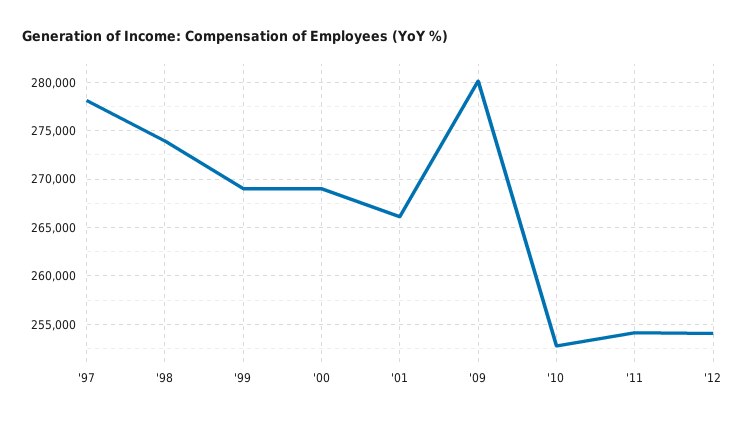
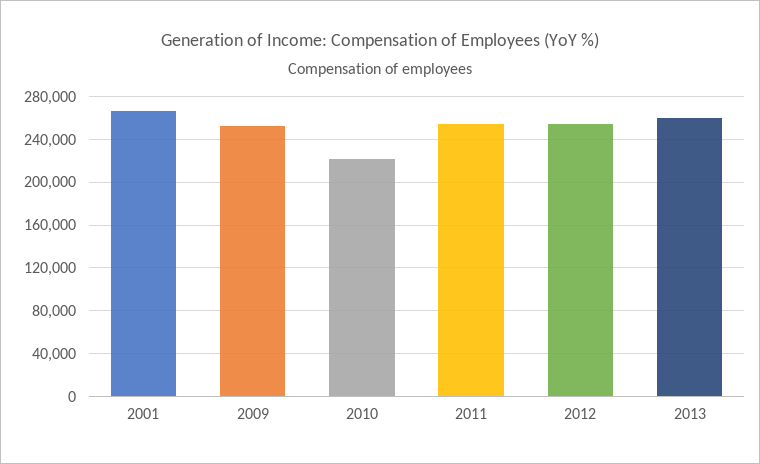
'97: 278000 -> none
'98: 274000 -> none
'99: 269000 -> none
'00: 269000 -> none
'09: 280000 -> 250000
'10: 253000 -> 220000
2013: none -> 260000

